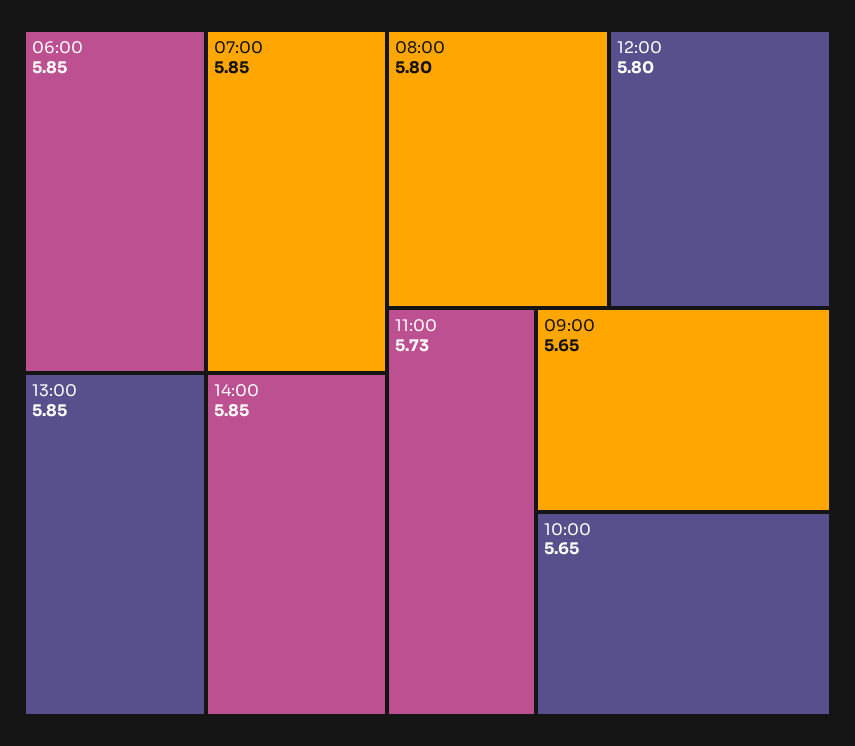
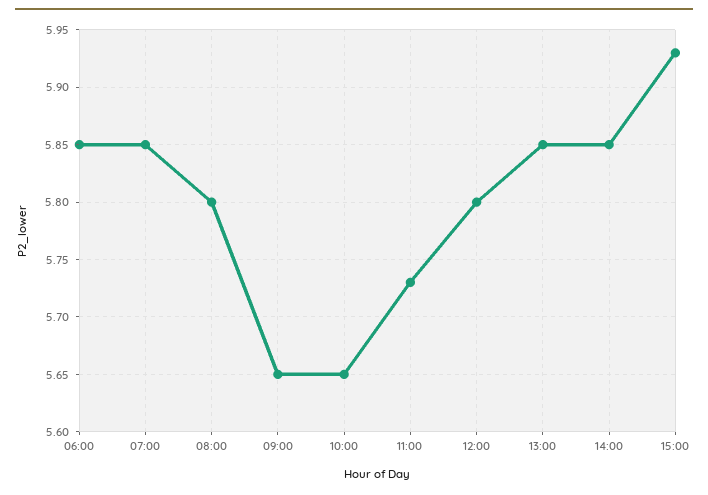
15:00: none -> 5.93

